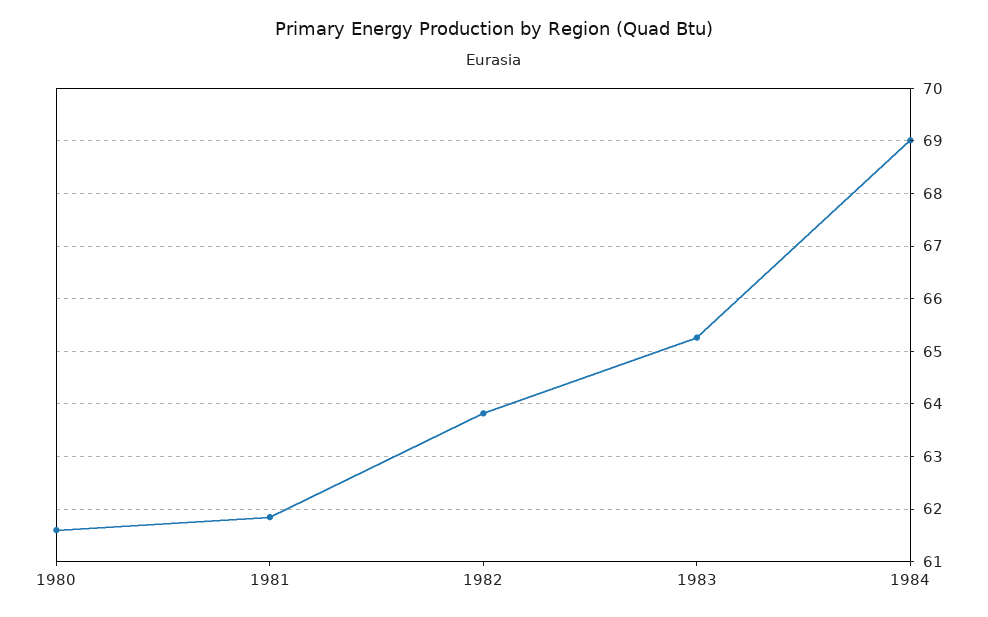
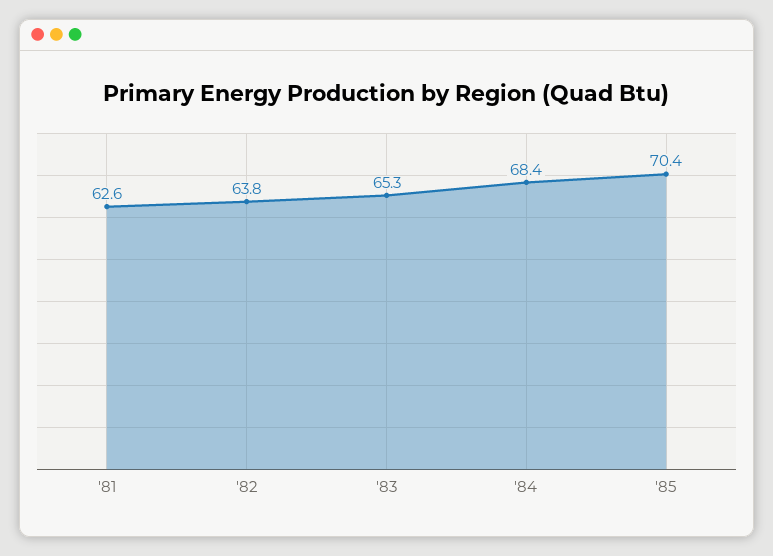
1980: 61.6 -> none
1981: 61.8 -> 62.6
1984: 69 -> 68.4
'85: none -> 70.4

